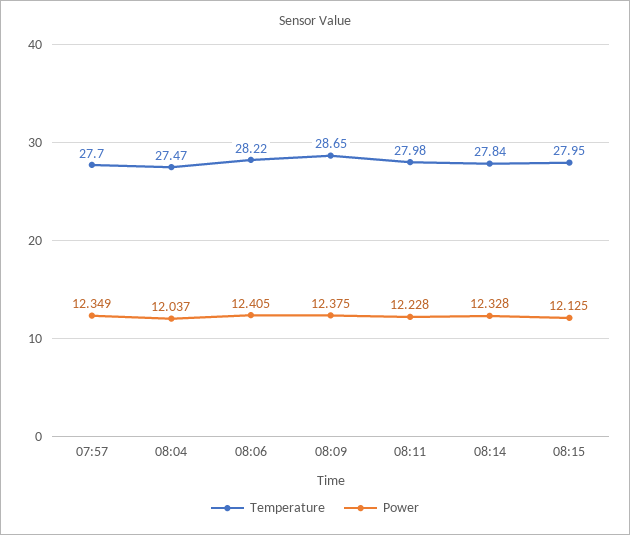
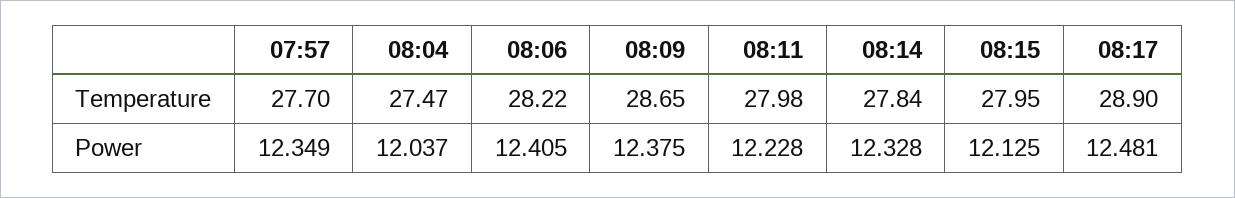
Temperature, 08:17: none -> 28.9
Power, 08:17: none -> 12.481

